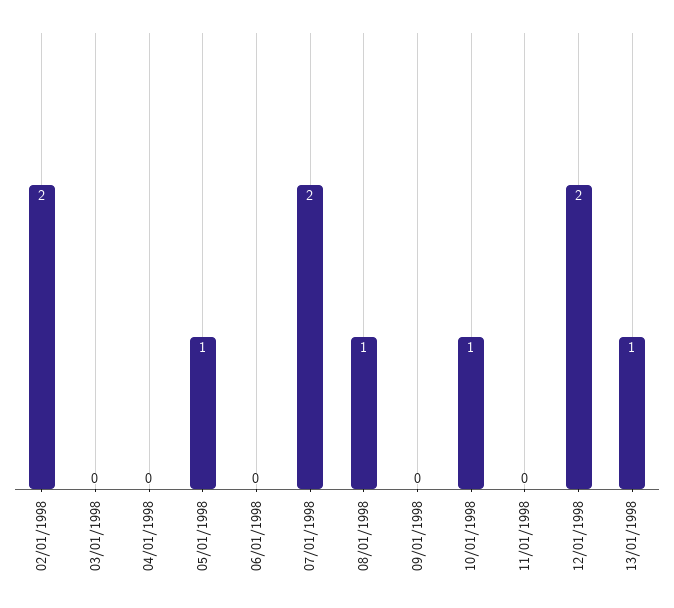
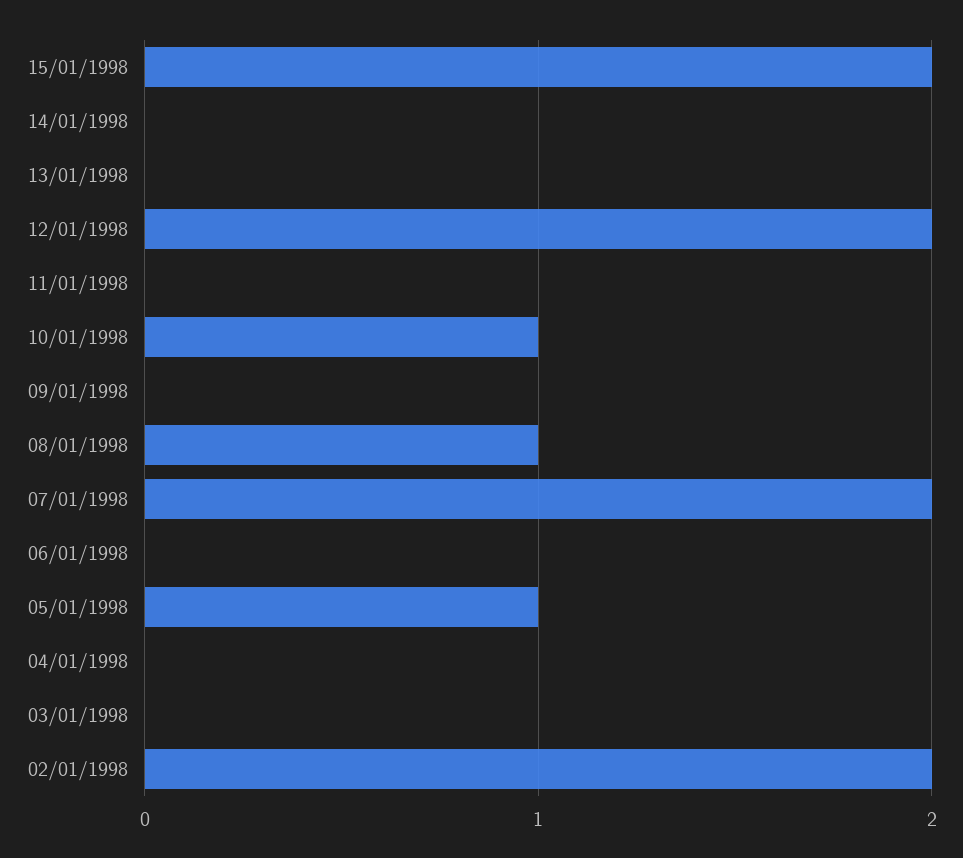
13/01/1998: 1 -> 0
15/01/1998: none -> 2
14/01/1998: none -> 0

